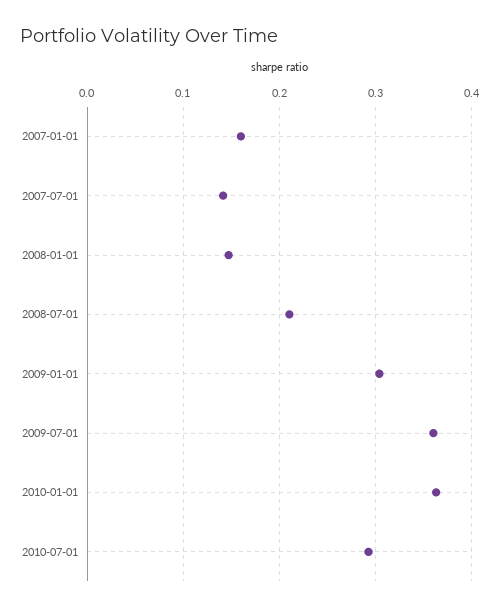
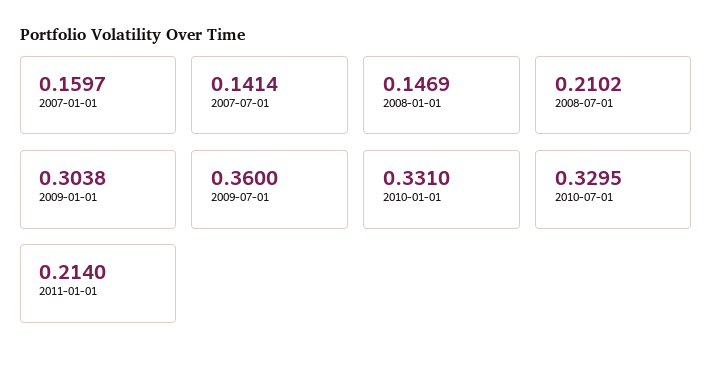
2010-01-01: 0.36 -> 0.331
2010-07-01: 0.29 -> 0.3295
2011-01-01: none -> 0.214

